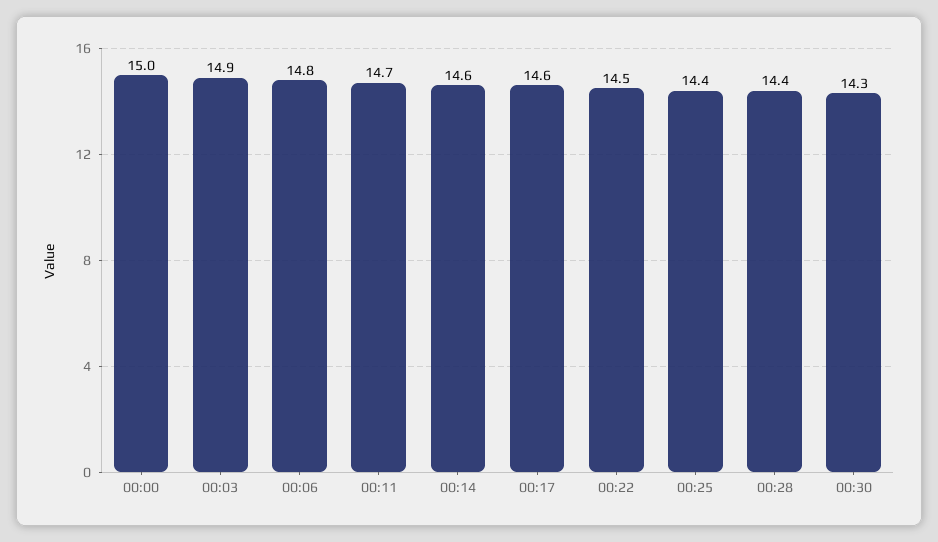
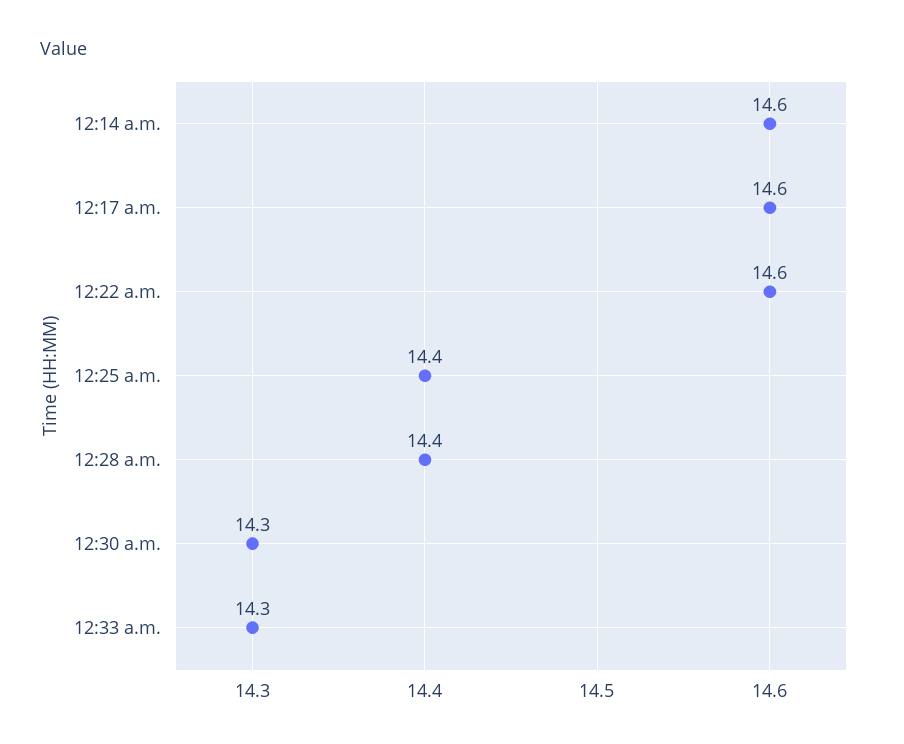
00:00: 15 -> none
00:03: 14.9 -> none
00:06: 14.8 -> none
00:11: 14.7 -> none
00:22: 14.5 -> 14.6
12:33 a.m.: none -> 14.3

